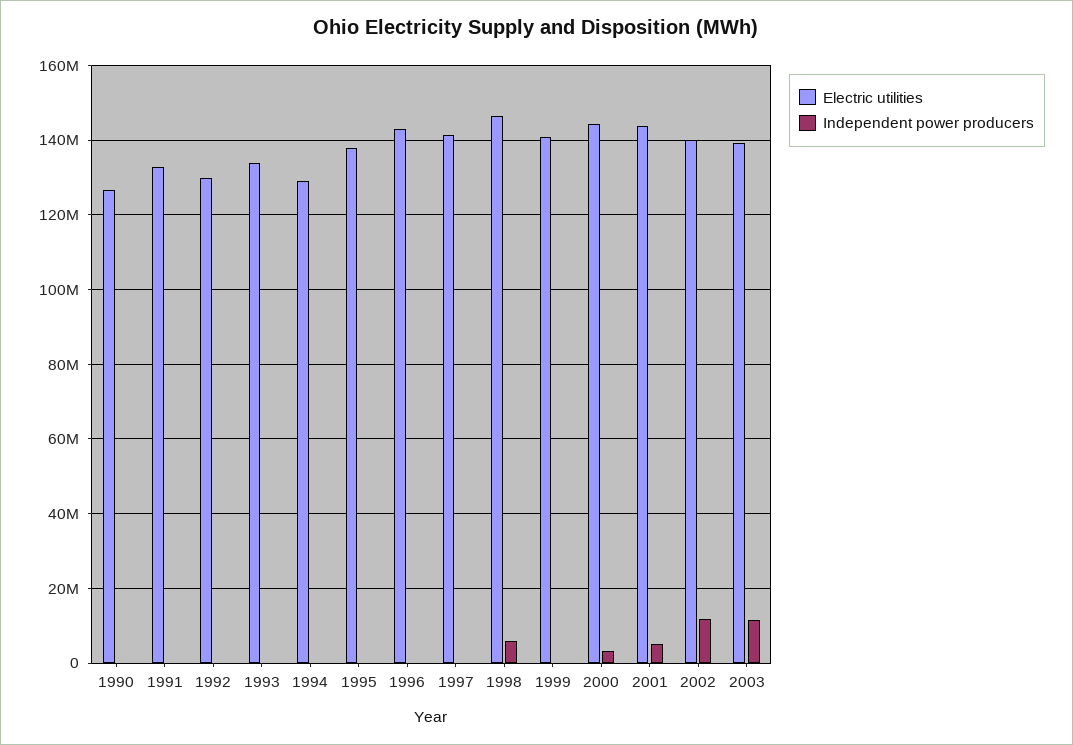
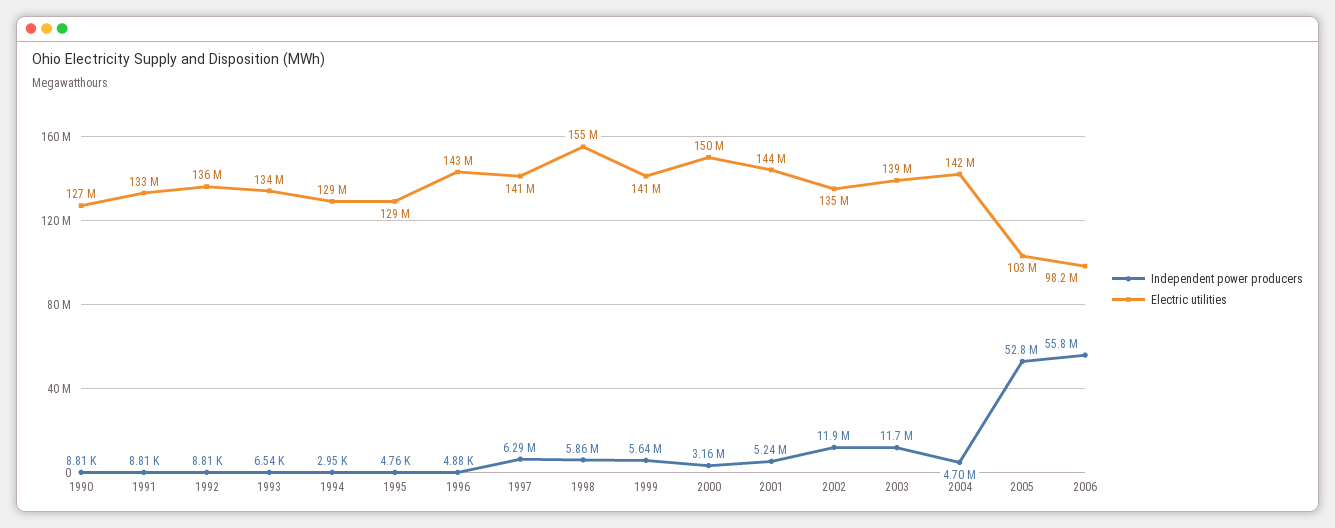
Electric utilities, 1992: 130000000 -> 136000000
Electric utilities, 1995: 138000000 -> 129000000
Independent power producers, 1997: 0 -> 6290000
Electric utilities, 1998: 146000000 -> 155000000
Independent power producers, 1999: 0 -> 5640000
Electric utilities, 2000: 144000000 -> 150000000
Electric utilities, 2002: 140000000 -> 135000000
Independent power producers, 2004: none -> 4700000
Electric utilities, 2004: none -> 142000000
Independent power producers, 2005: none -> 52800000
Electric utilities, 2005: none -> 103000000
Independent power producers, 2006: none -> 55800000
Electric utilities, 2006: none -> 98200000

